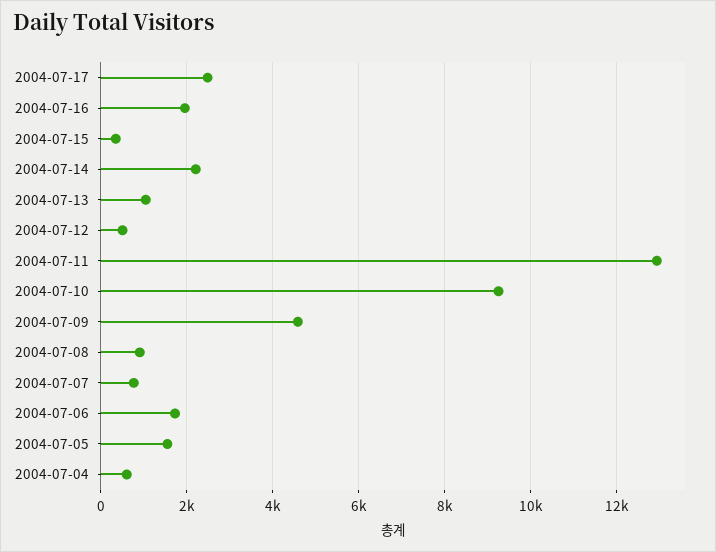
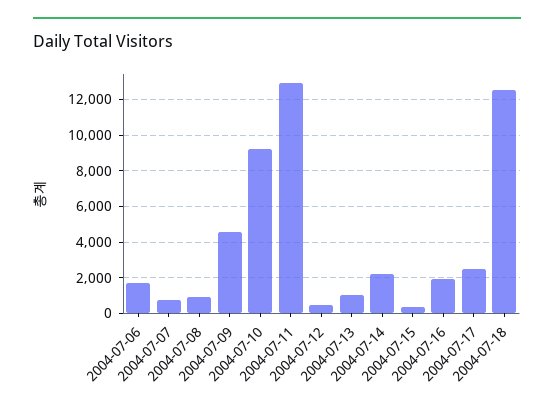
2004-07-05: 1600 -> none
2004-07-04: 600 -> none
2004-07-18: none -> 12500

